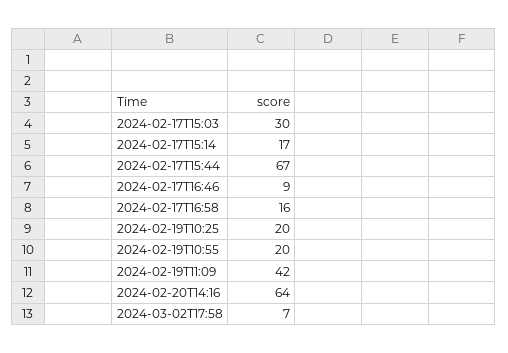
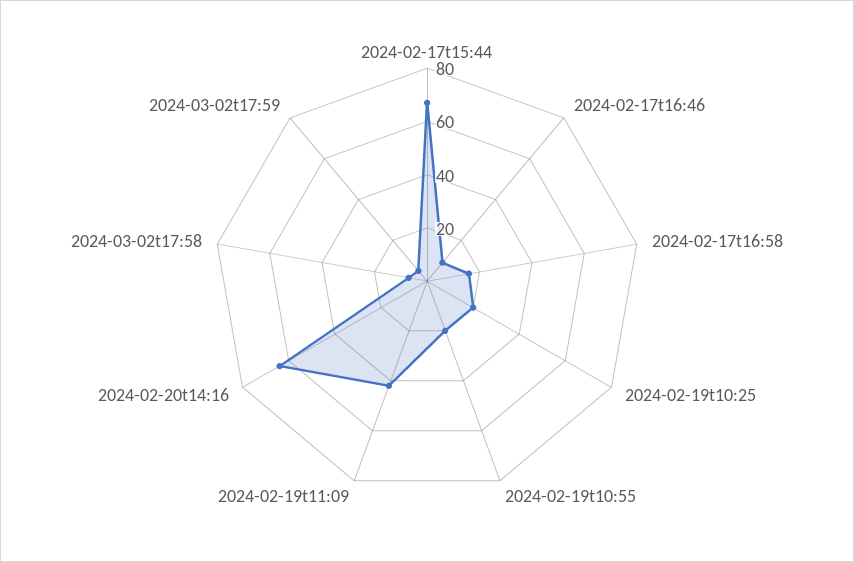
2024-02-17T15:03: 30 -> none
2024-02-17T15:14: 17 -> none
2024-03-02t17:59: none -> 5

